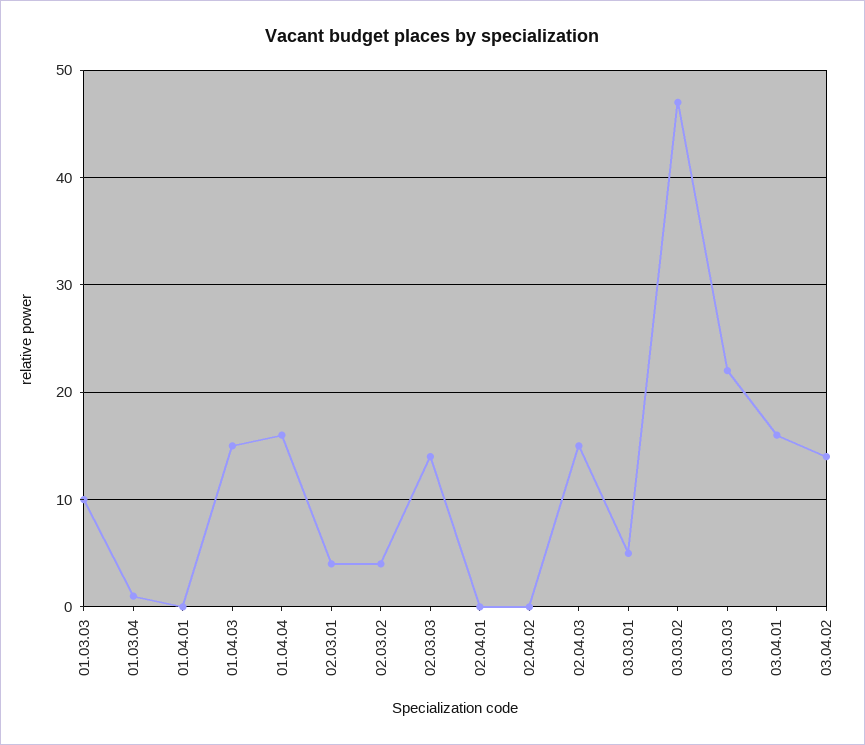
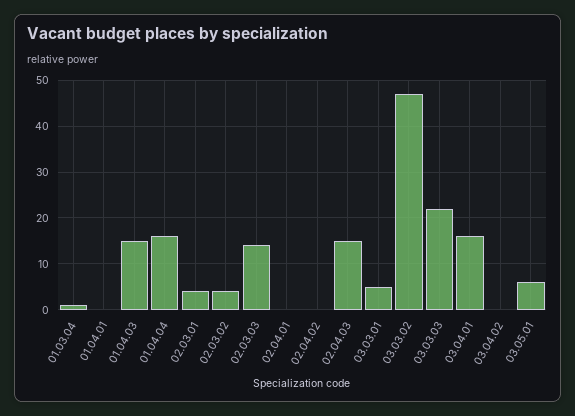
01.03.03: 10 -> none
03.04.02: 14 -> 0
03.05.01: none -> 5

